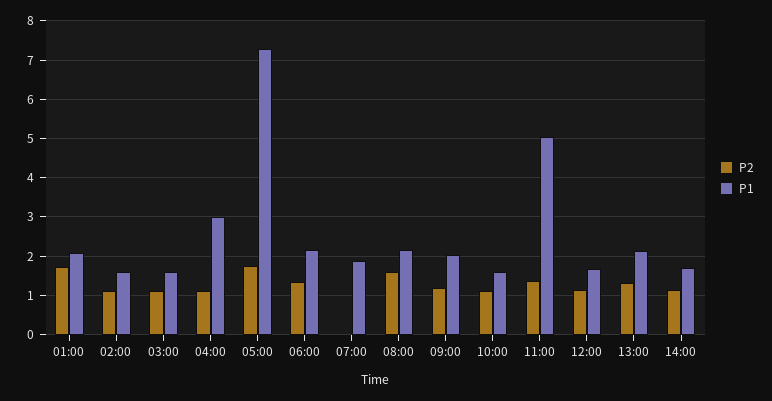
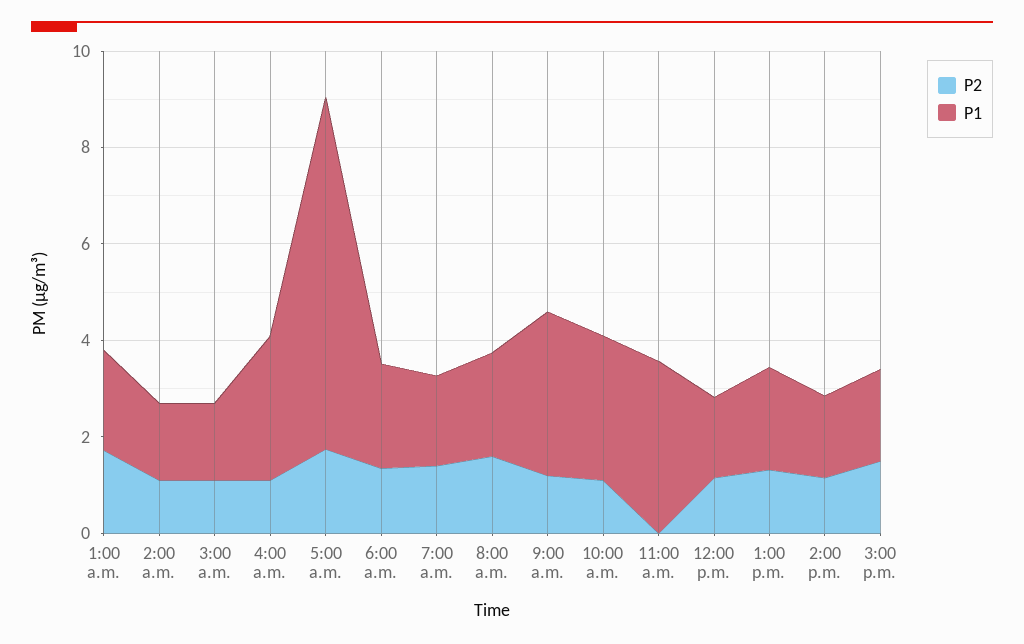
P2, 07:00: 0 -> 1.5
P1, 09:00: 2 -> 3.5
P1, 10:00: 1.6 -> 3
P2, 11:00: 1.4 -> 0
P1, 11:00: 5 -> 3.5
P2, 3:00 p.m.: none -> 1.5
P1, 3:00 p.m.: none -> 2

